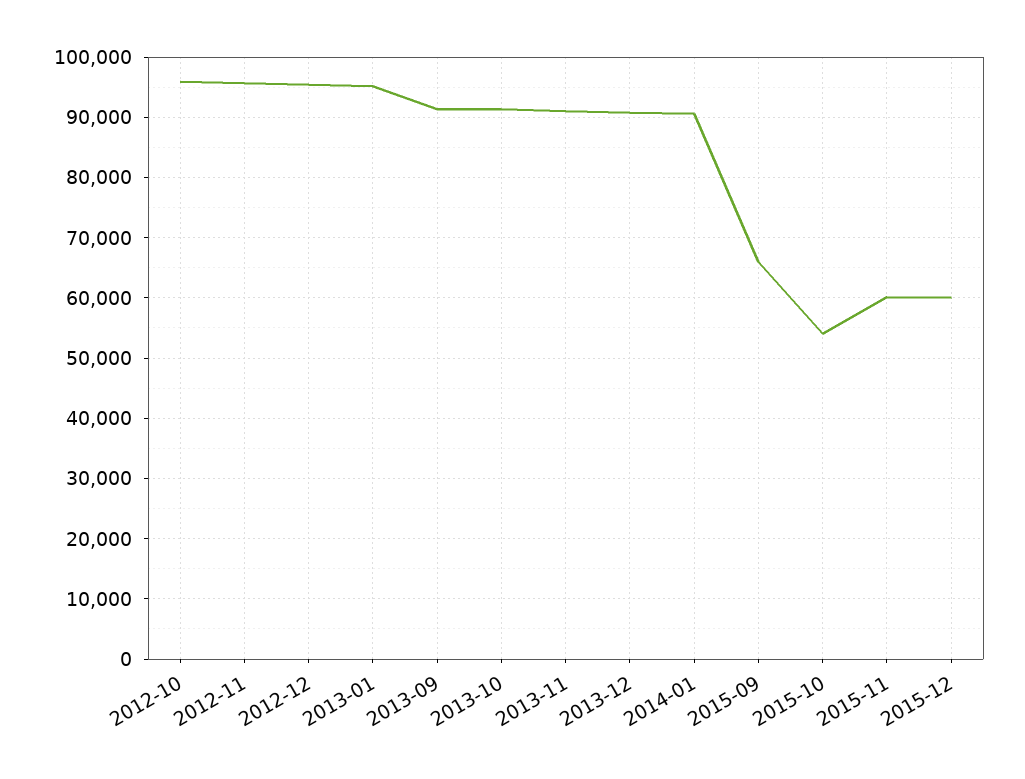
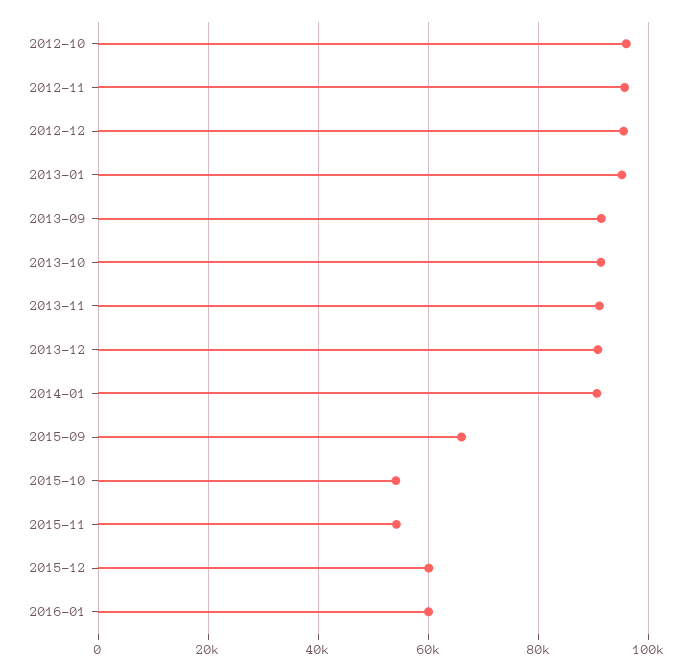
2015-11: 60000 -> 54000
2016-01: none -> 60000

